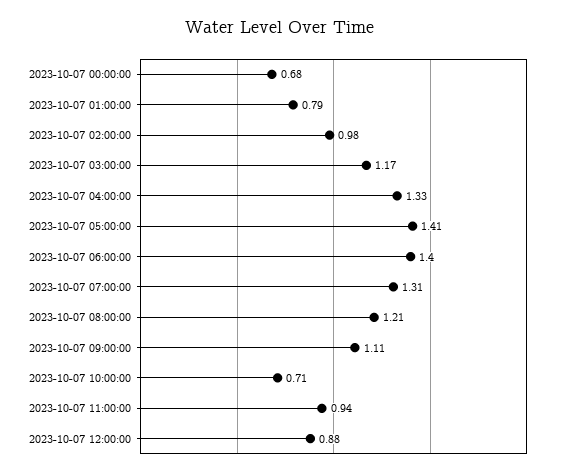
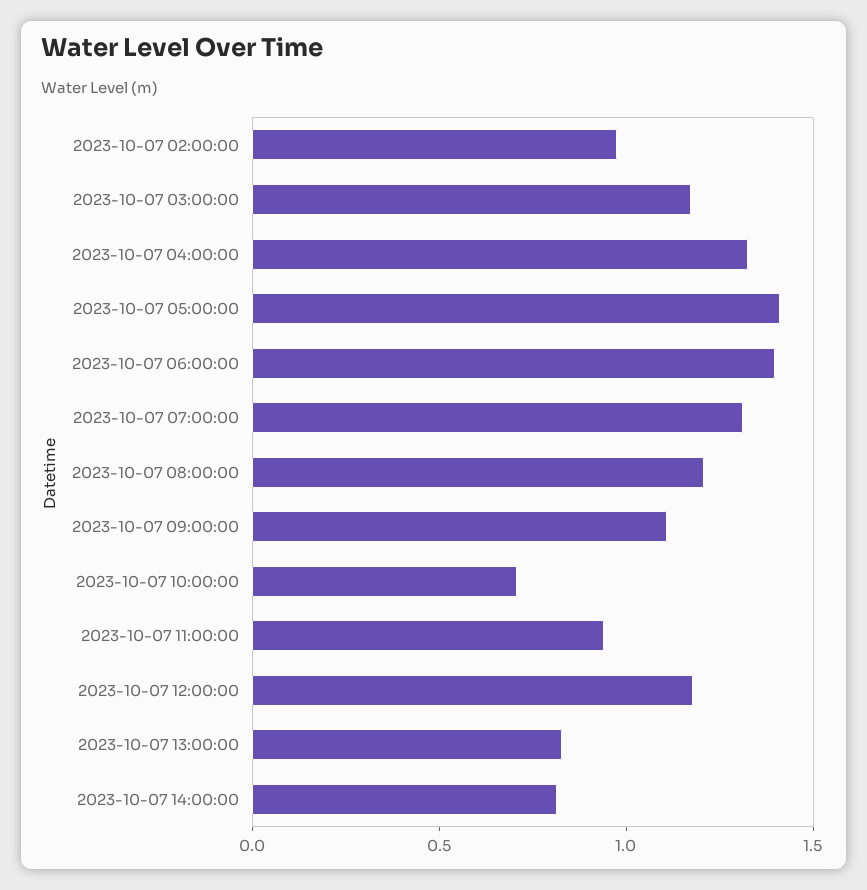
2023-10-07 00:00:00: 0.68 -> none
2023-10-07 01:00:00: 0.79 -> none
2023-10-07 12:00:00: 0.88 -> 1.2
2023-10-07 13:00:00: none -> 0.8
2023-10-07 14:00:00: none -> 0.8

